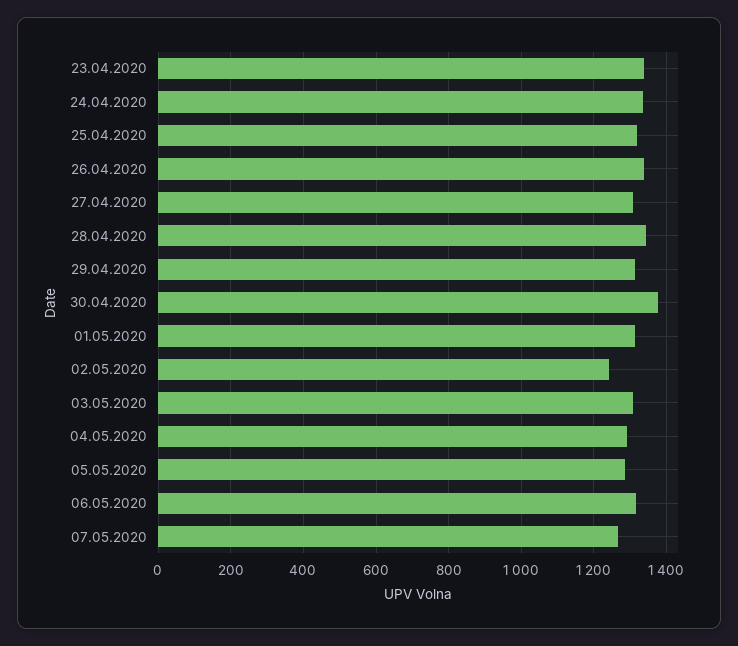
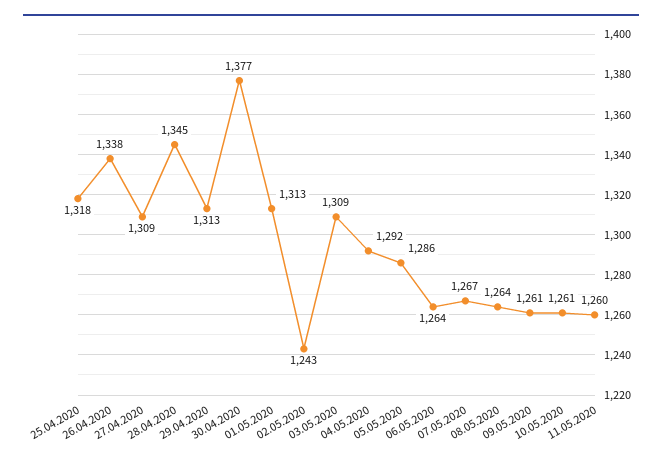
23.04.2020: 1340 -> none
24.04.2020: 1340 -> none
06.05.2020: 1320 -> 1264
08.05.2020: none -> 1264
09.05.2020: none -> 1261
10.05.2020: none -> 1261
11.05.2020: none -> 1260

